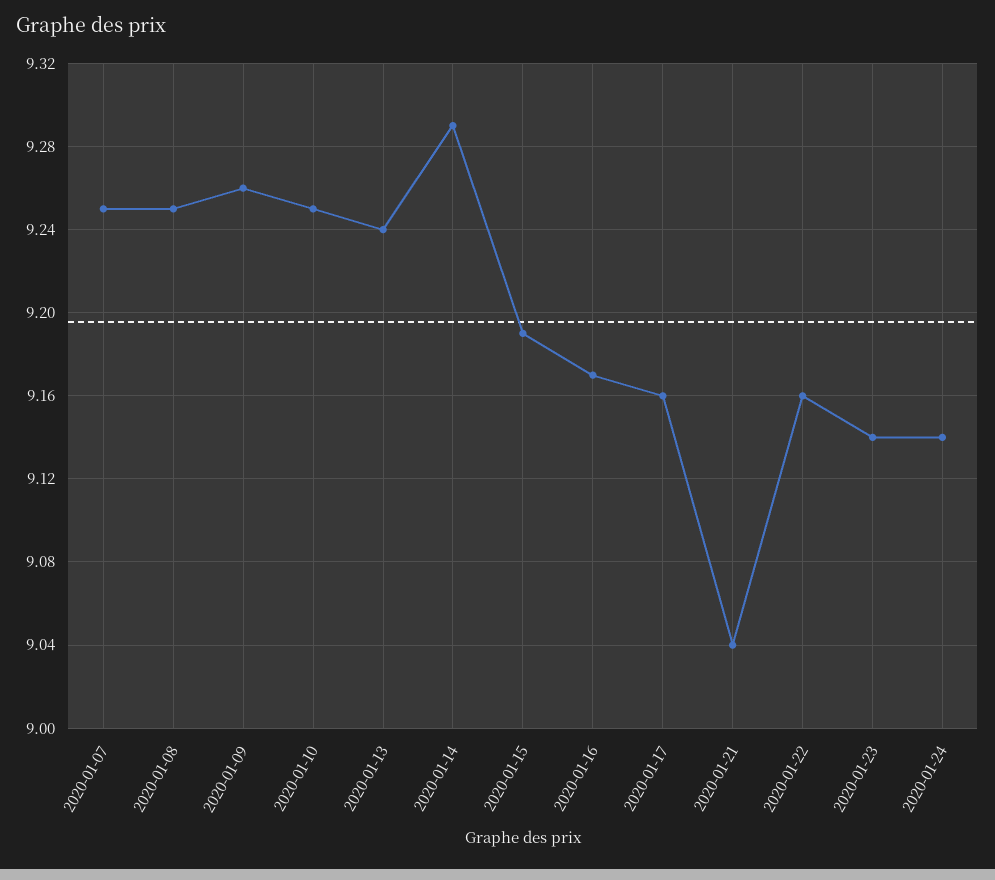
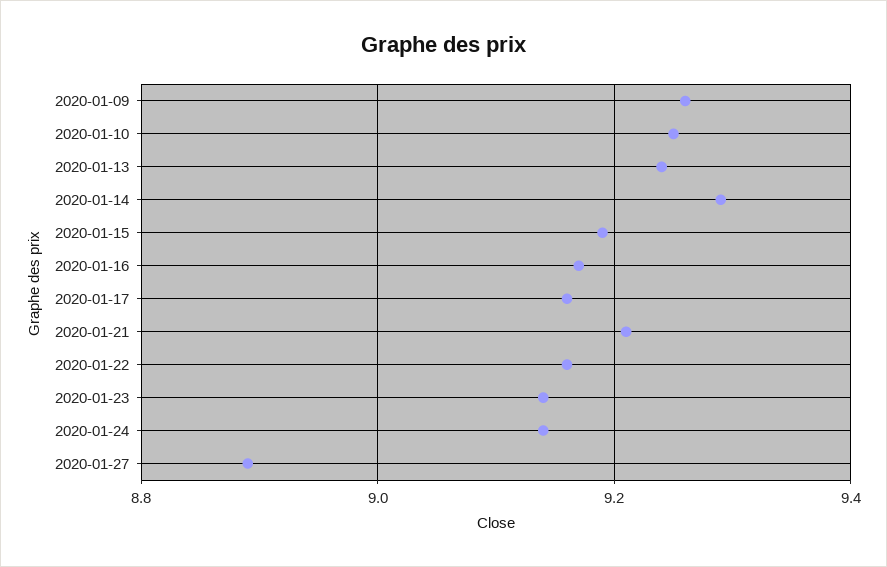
2020-01-07: 9.25 -> none
2020-01-08: 9.25 -> none
2020-01-21: 9.04 -> 9.2
2020-01-27: none -> 8.9

